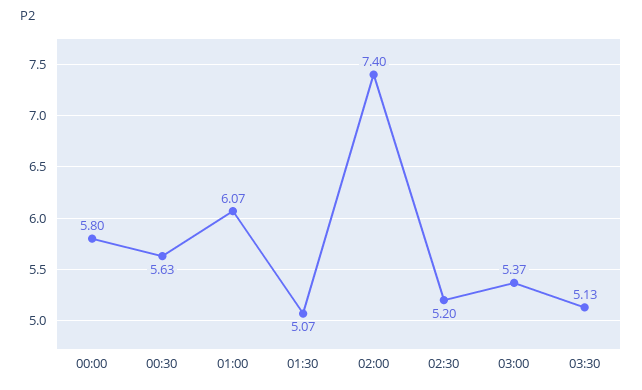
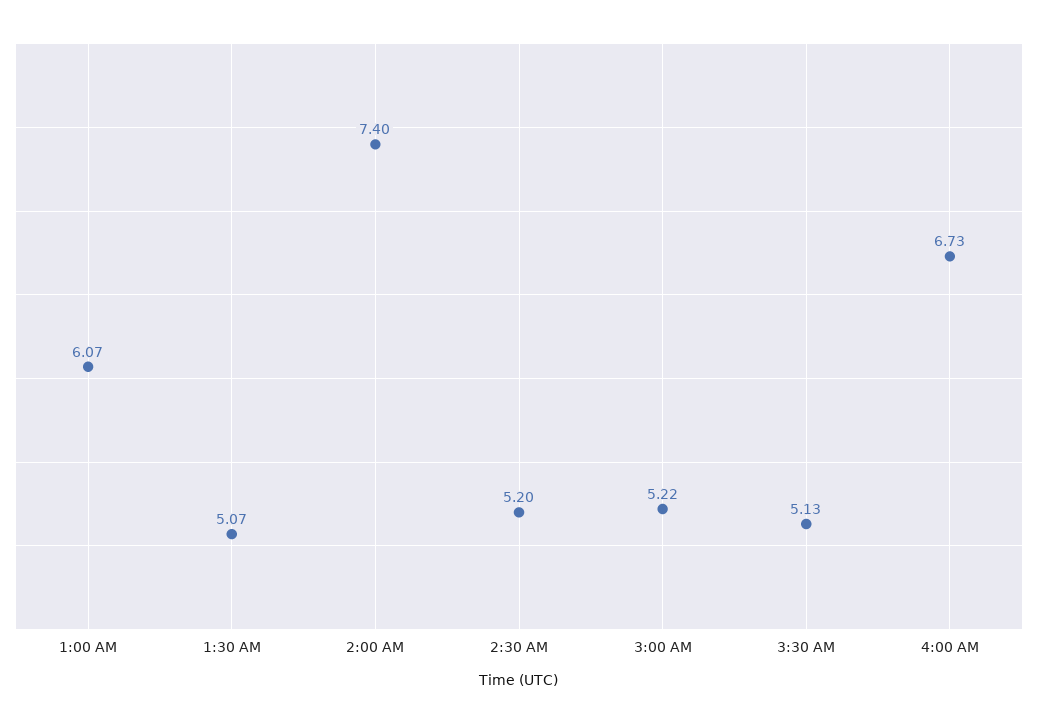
00:00: 5.8 -> none
00:30: 5.63 -> none
03:00: 5.37 -> 5.22
4:00 AM: none -> 6.73

